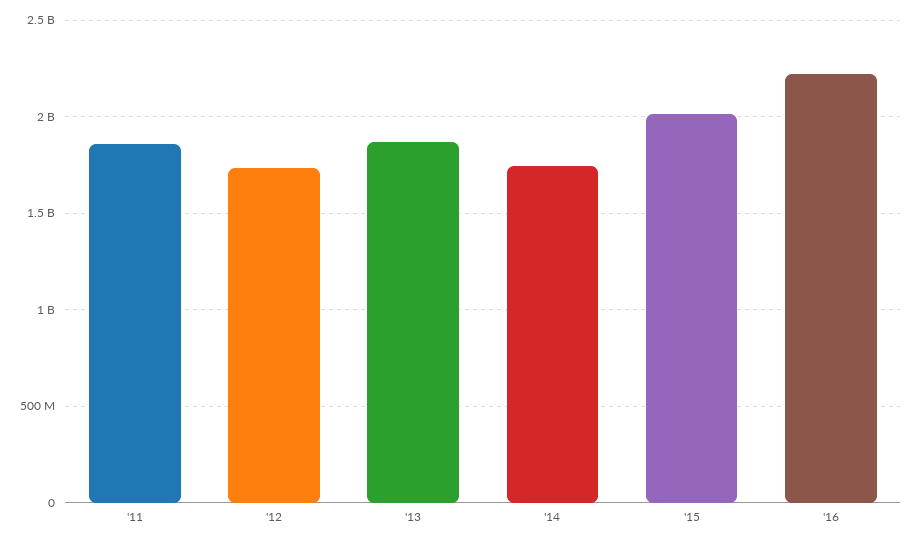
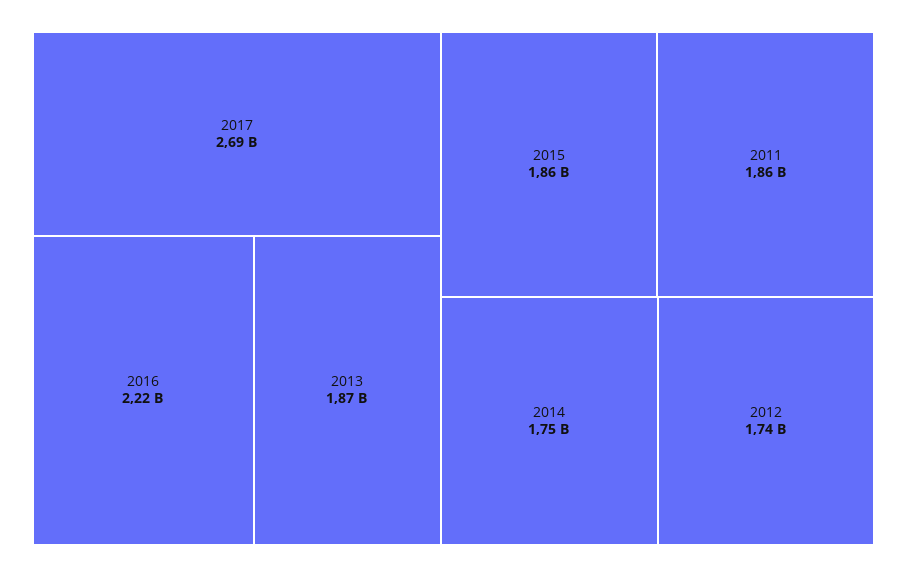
'15: 2000000000 -> 1860000000
2017: none -> 2690000000

